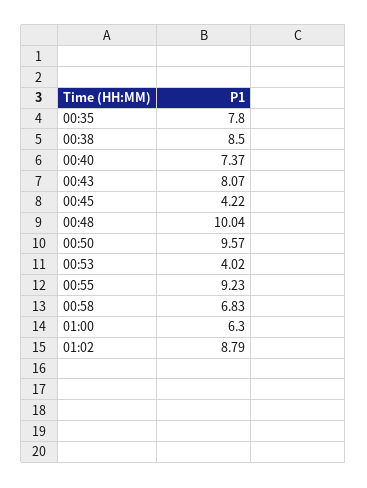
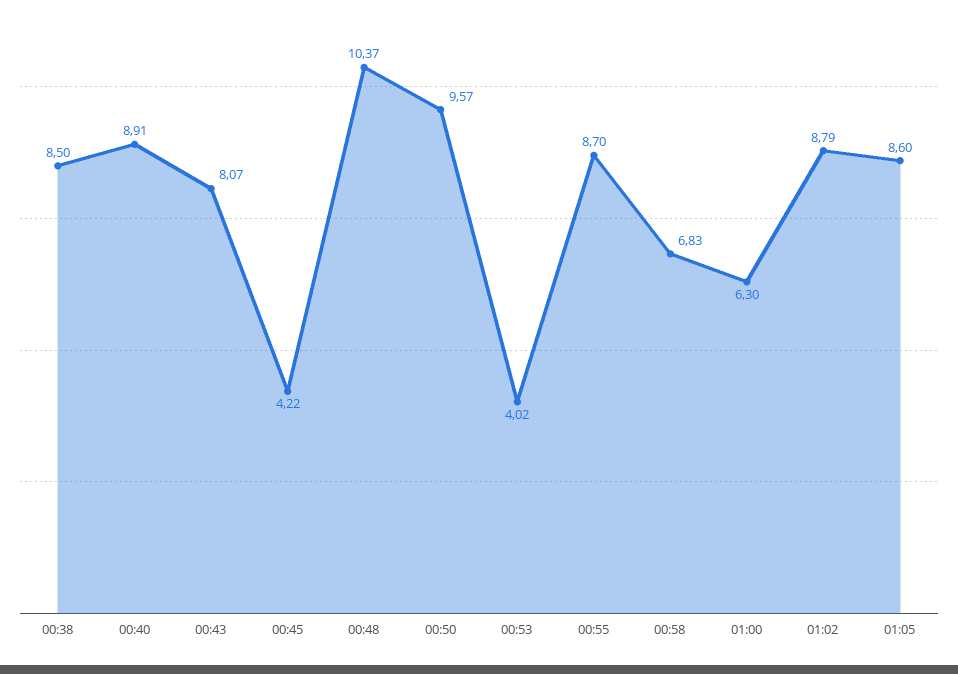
00:35: 7.8 -> none
00:40: 7.37 -> 8.91
00:48: 10.04 -> 10.37
00:55: 9.23 -> 8.7
01:05: none -> 8.6

